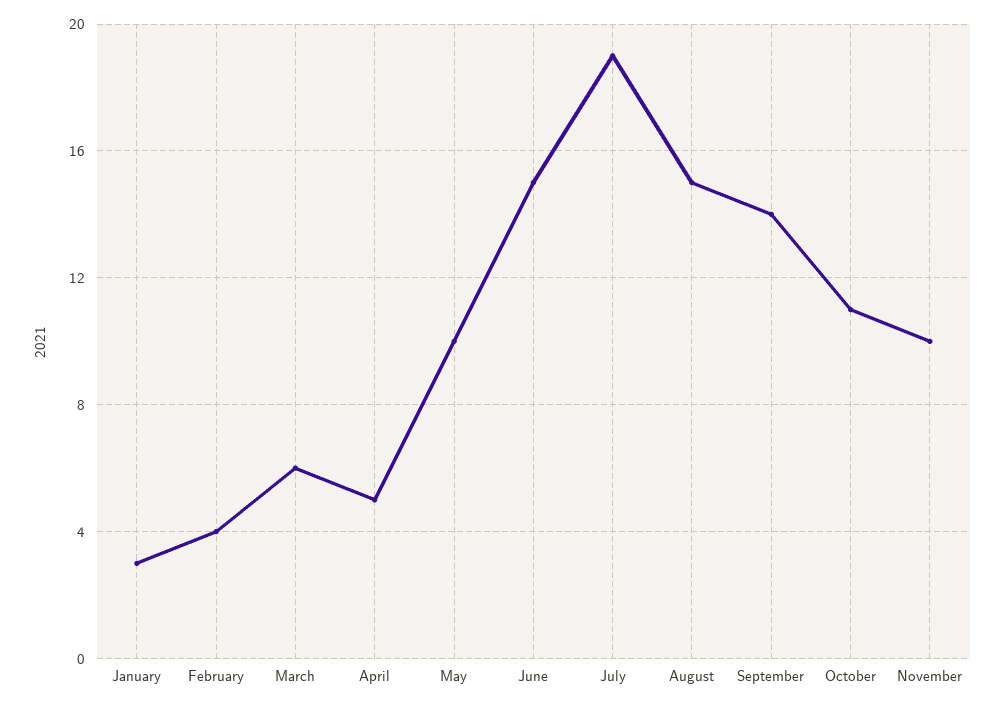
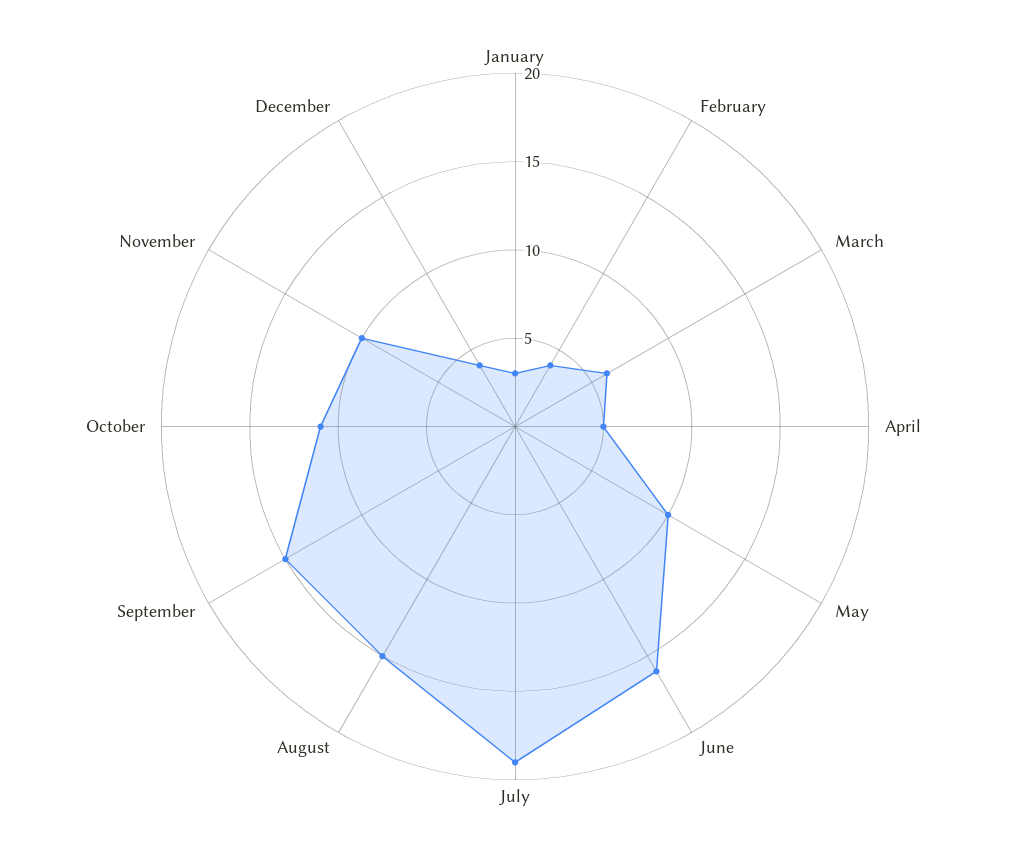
June: 15 -> 16
September: 14 -> 15
December: none -> 4

